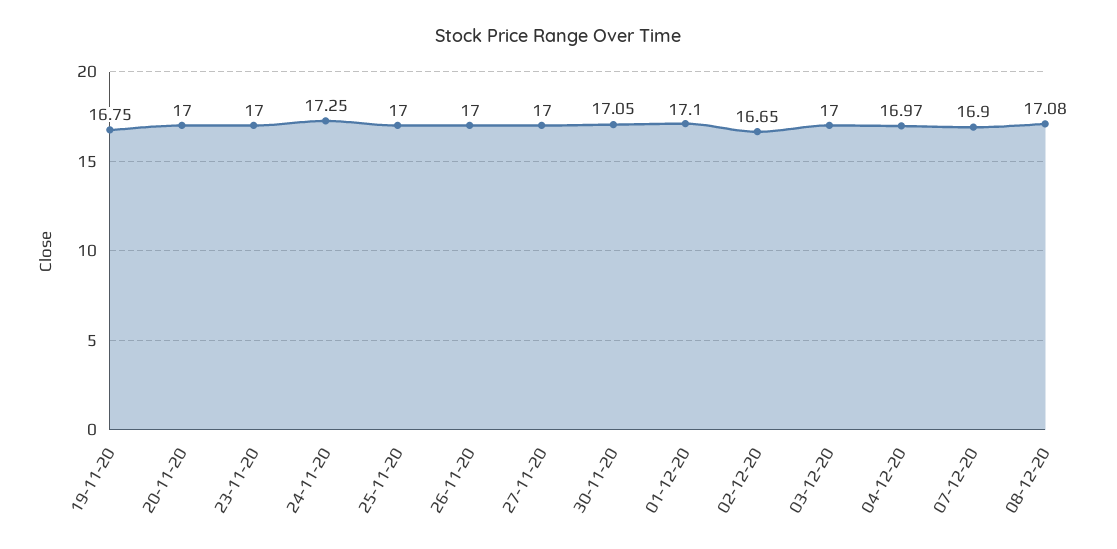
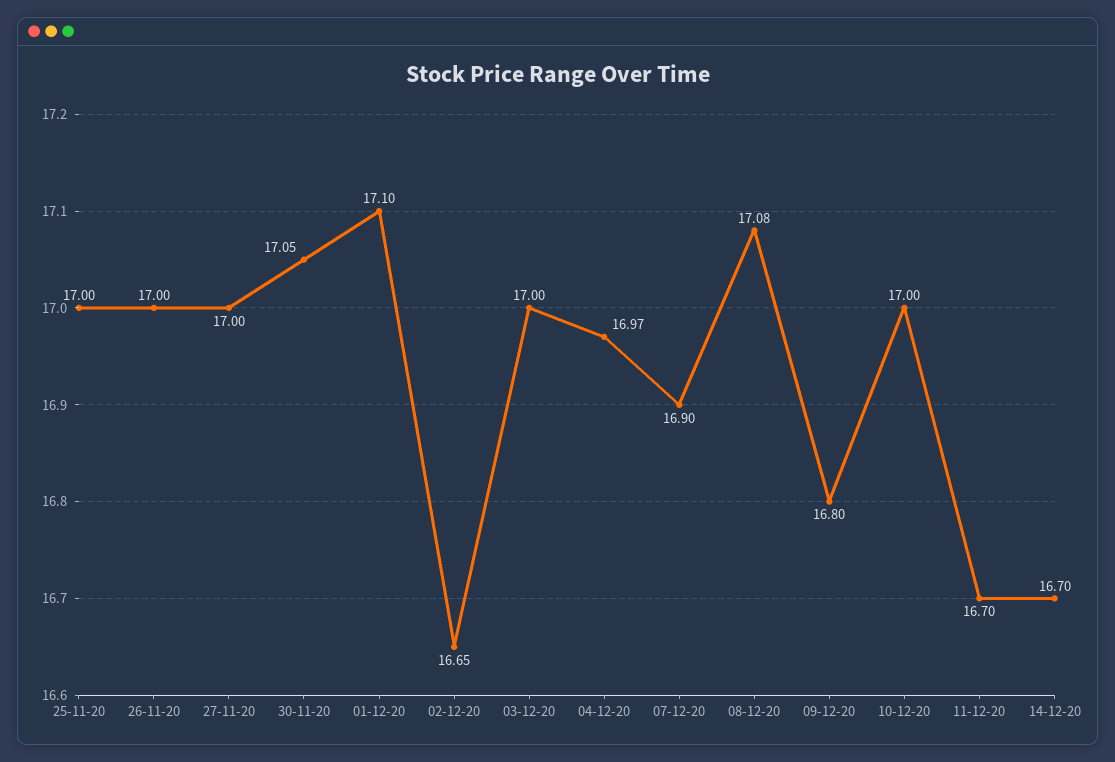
19-11-20: 16.75 -> none
20-11-20: 17 -> none
23-11-20: 17 -> none
24-11-20: 17.25 -> none
09-12-20: none -> 16.8
10-12-20: none -> 17
11-12-20: none -> 16.7
14-12-20: none -> 16.7

